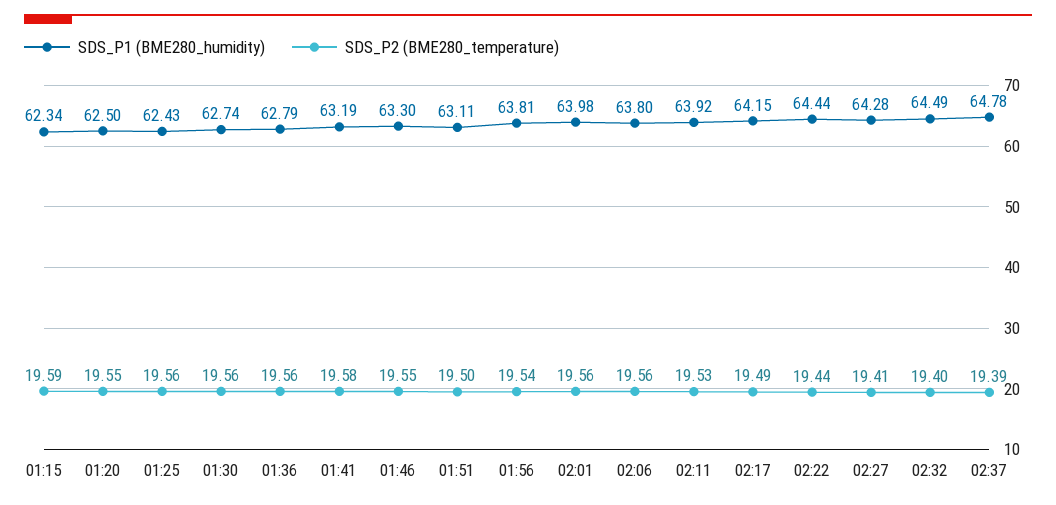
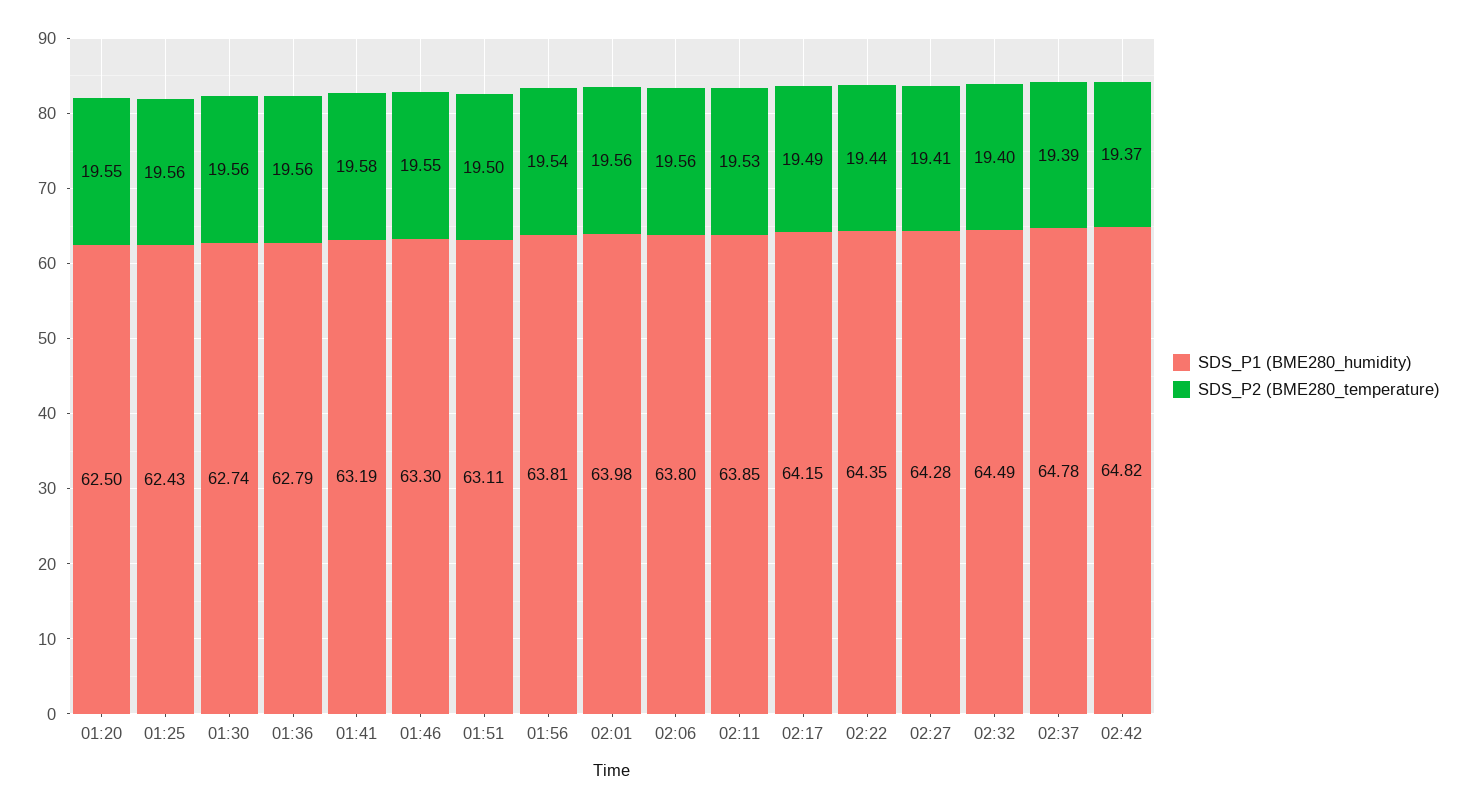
SDS_P1 (BME280_humidity), 01:15: 62.34 -> none
SDS_P2 (BME280_temperature), 01:15: 19.59 -> none
SDS_P1 (BME280_humidity), 02:11: 63.92 -> 63.85
SDS_P1 (BME280_humidity), 02:22: 64.44 -> 64.35
SDS_P1 (BME280_humidity), 02:42: none -> 64.82
SDS_P2 (BME280_temperature), 02:42: none -> 19.37

